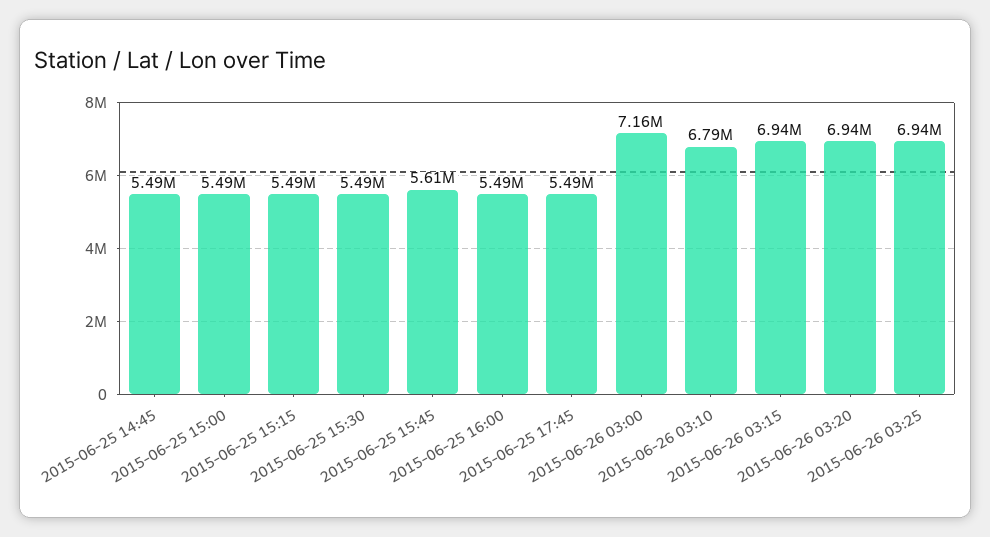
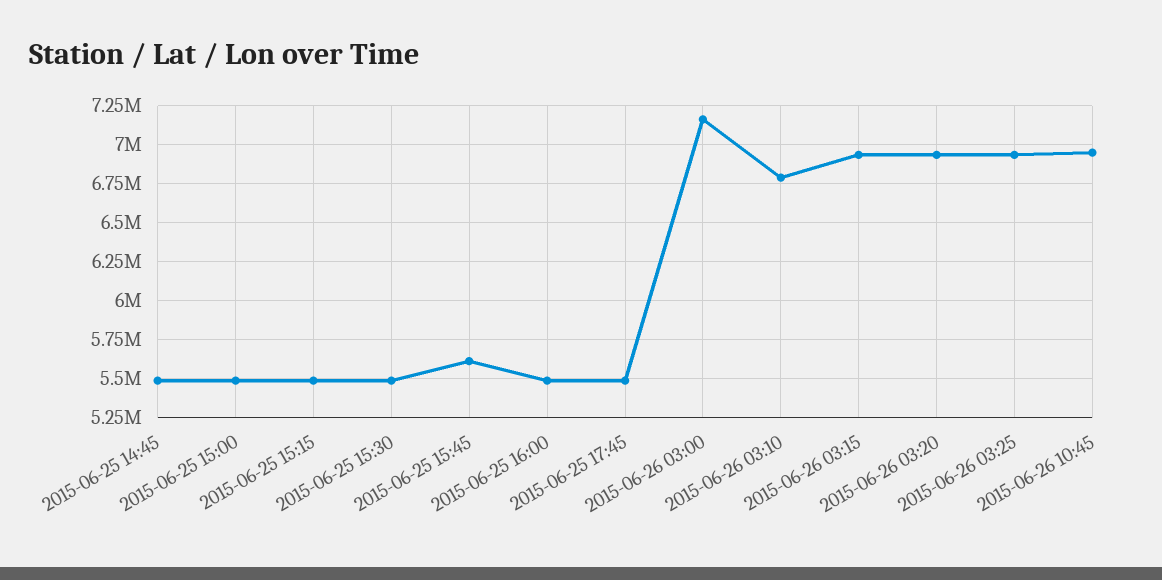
2015-06-26 10:45: none -> 6950000

